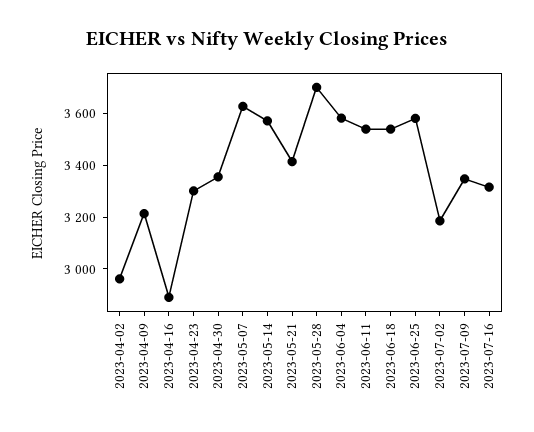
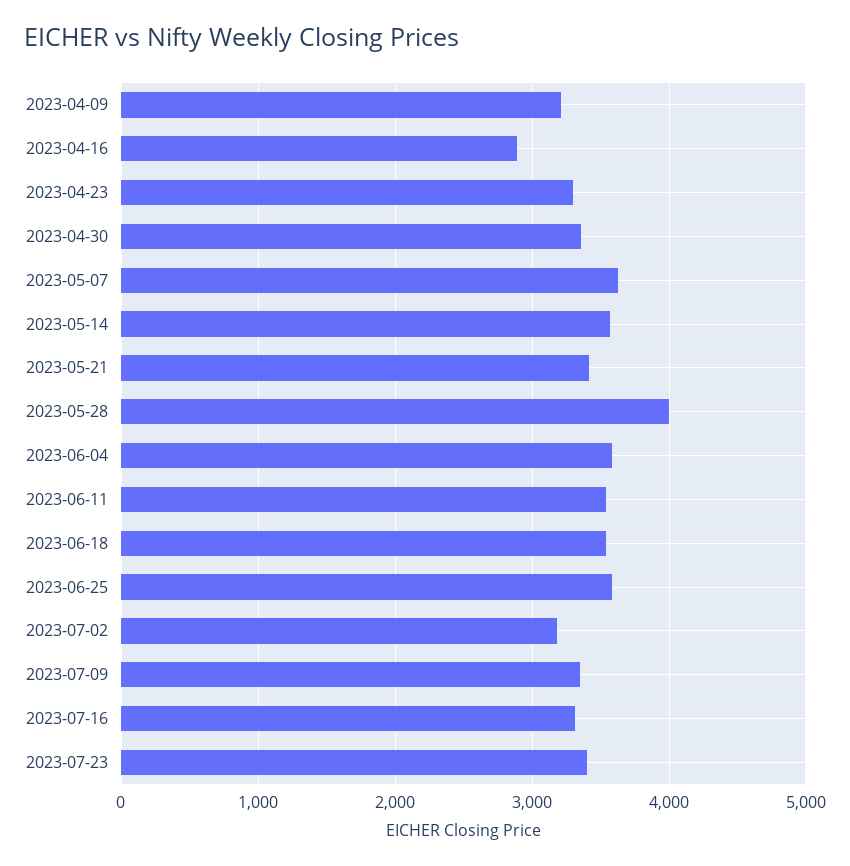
2023-04-02: 2950 -> none
2023-05-28: 3700 -> 4000
2023-07-23: none -> 3400

